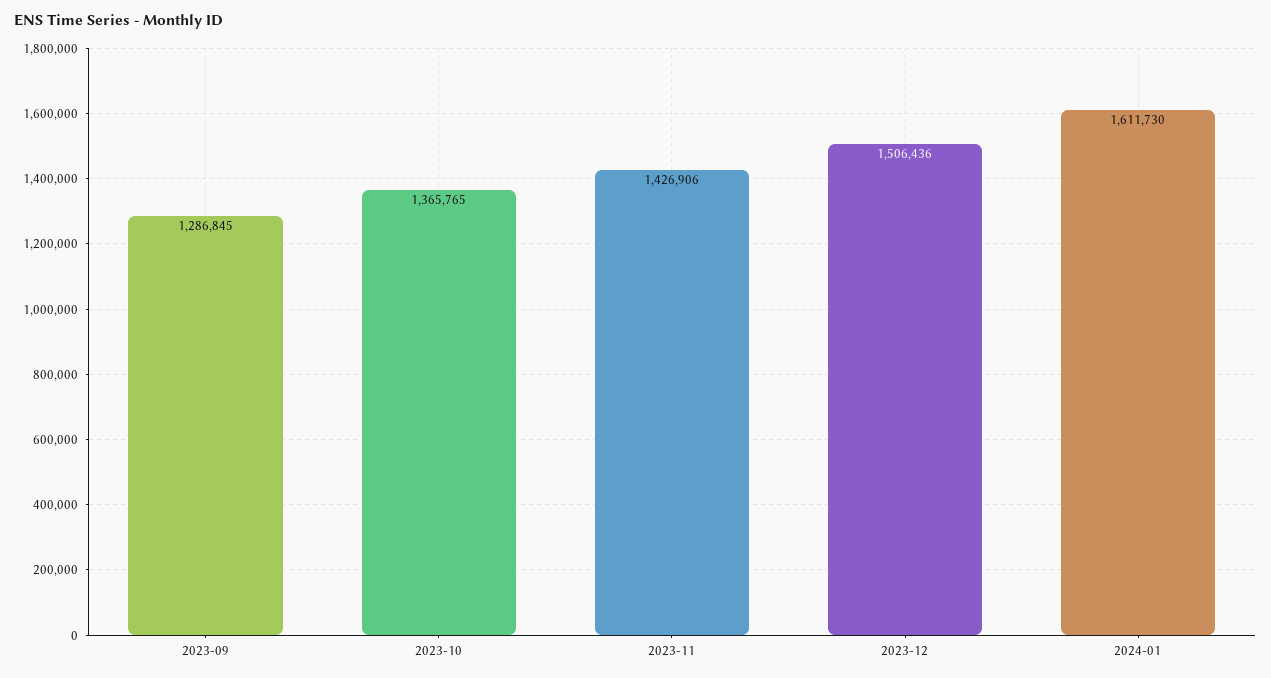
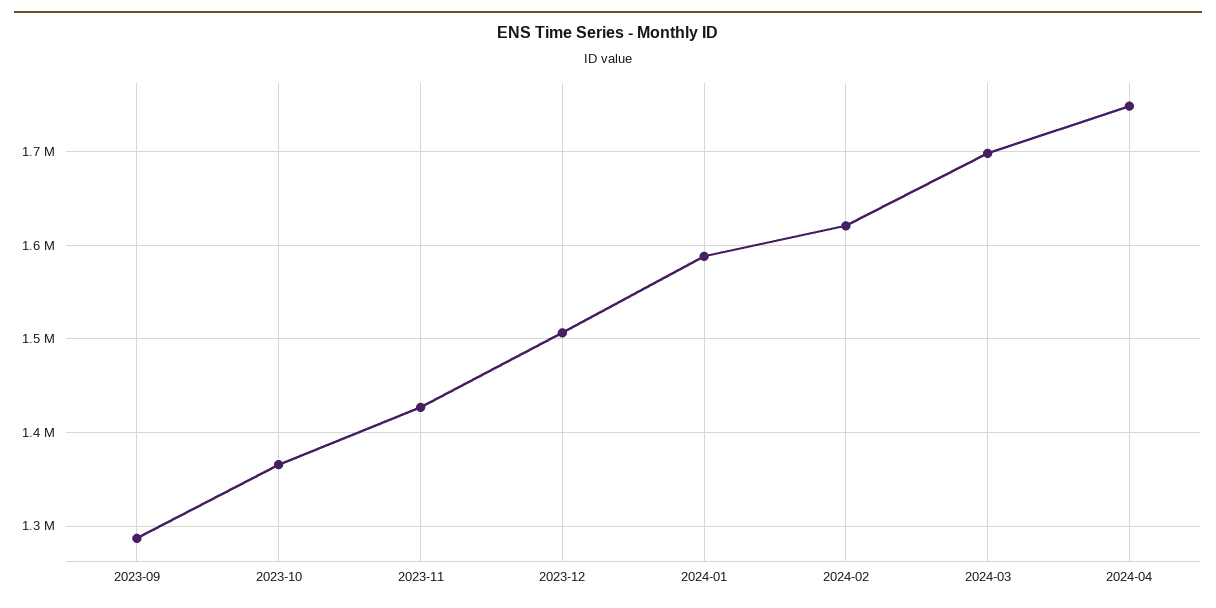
2024-01: 1611730 -> 1590000
2024-02: none -> 1620000
2024-03: none -> 1700000
2024-04: none -> 1750000

